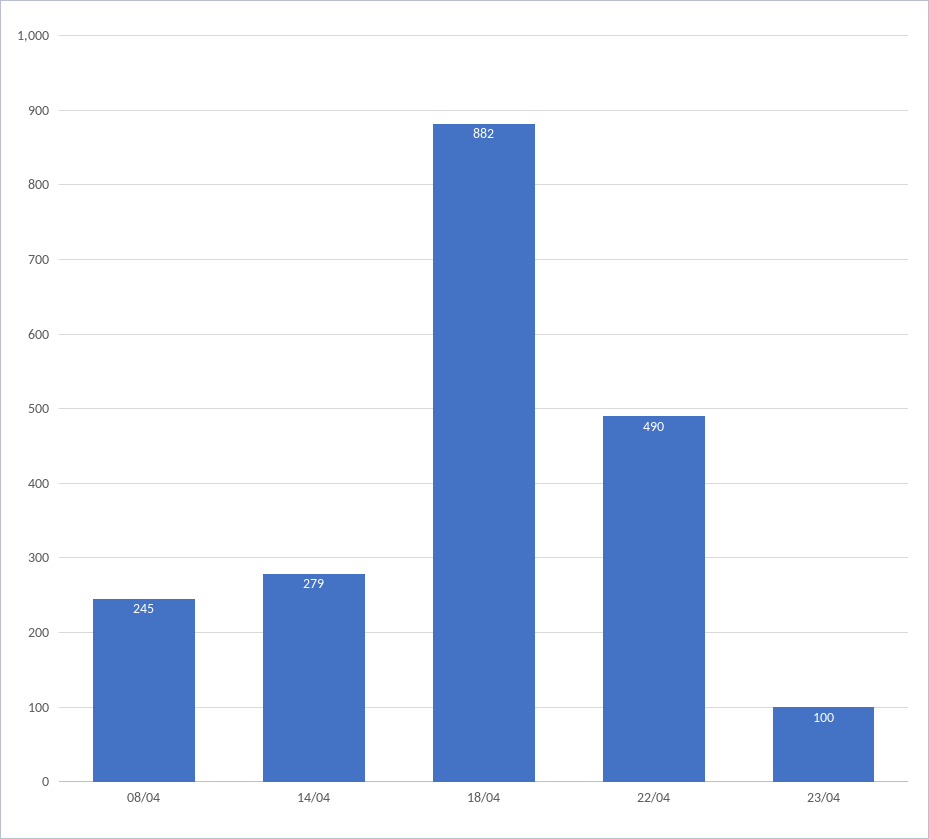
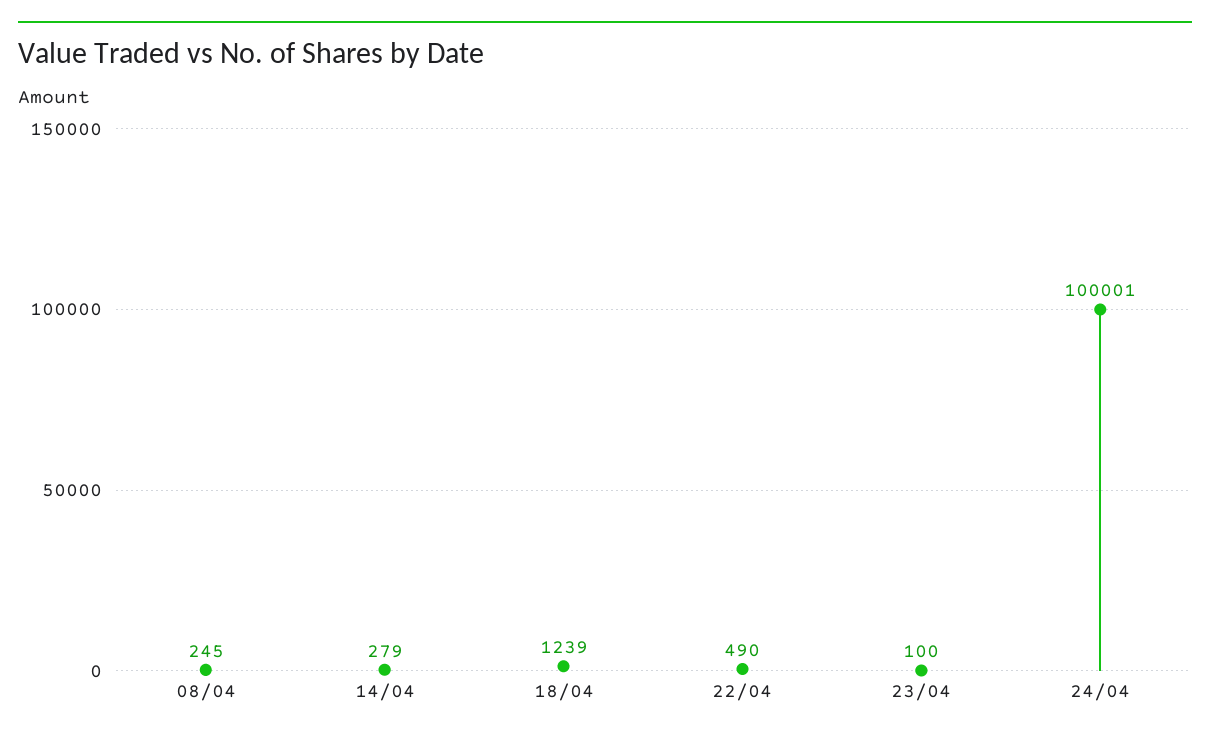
18/04: 882 -> 1239
24/04: none -> 100001

